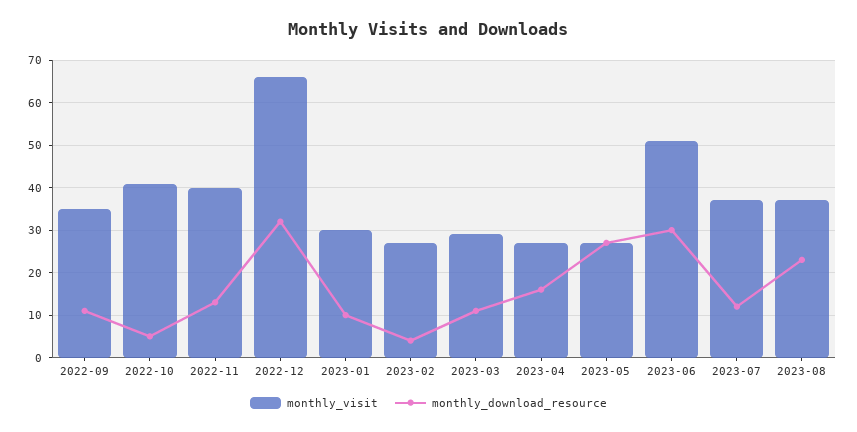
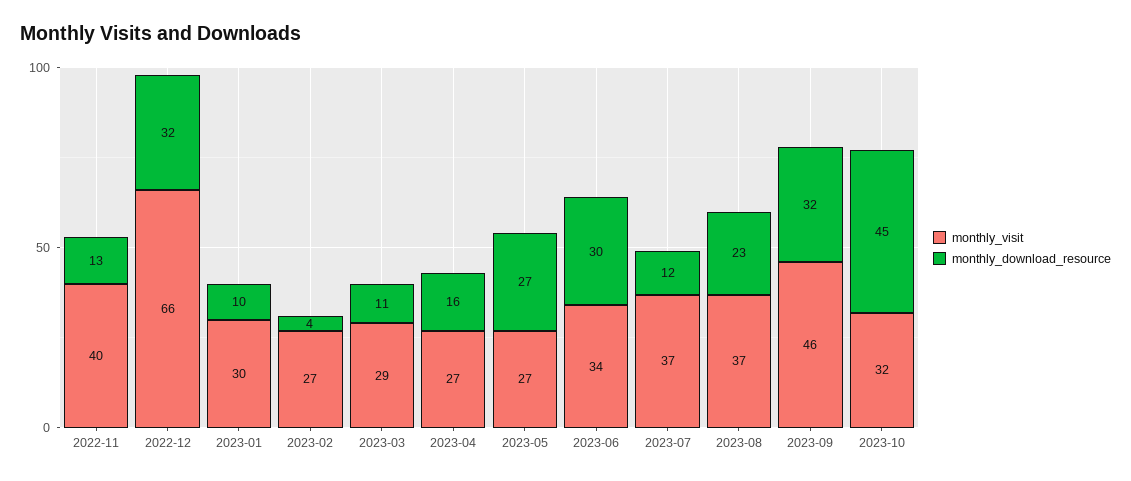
monthly_visit, 2022-09: 35 -> none
monthly_download_resource, 2022-09: 10 -> none
monthly_visit, 2022-10: 40 -> none
monthly_download_resource, 2022-10: 5 -> none
monthly_visit, 2023-06: 50 -> 34
monthly_visit, 2023-09: none -> 46
monthly_download_resource, 2023-09: none -> 32
monthly_visit, 2023-10: none -> 32
monthly_download_resource, 2023-10: none -> 45

